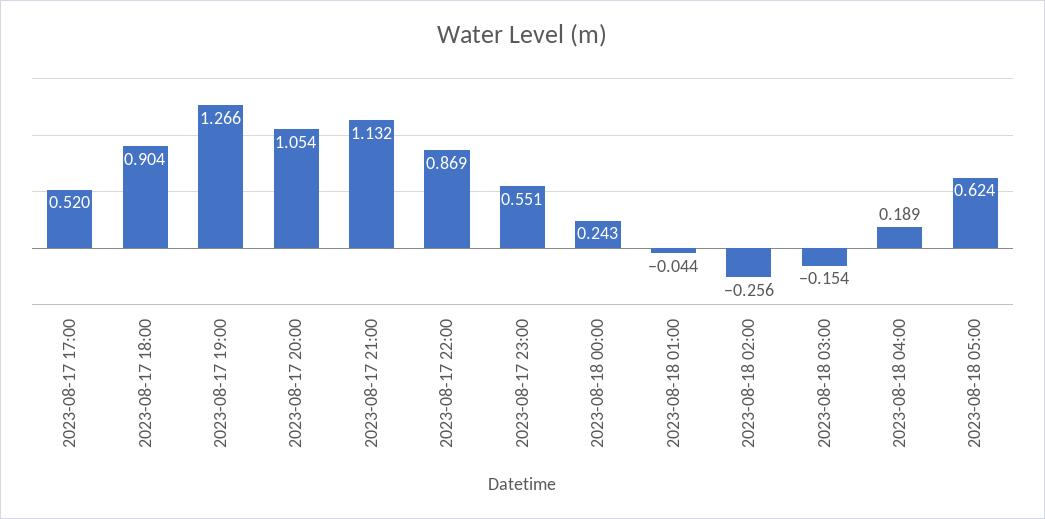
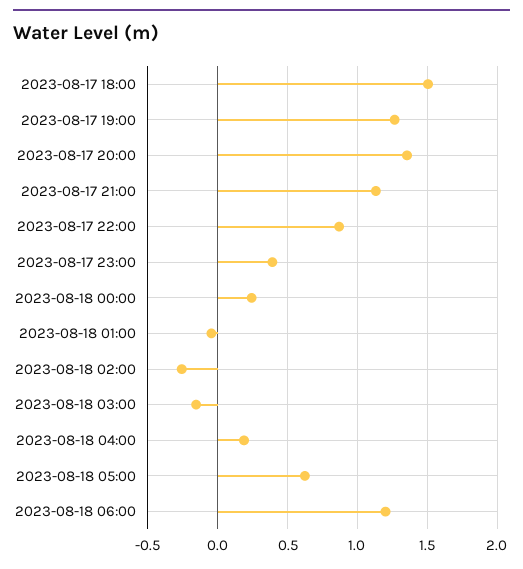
2023-08-17 17:00: 0.52 -> none
2023-08-17 18:00: 0.904 -> 1.5
2023-08-17 20:00: 1.054 -> 1.35
2023-08-17 23:00: 0.551 -> 0.4
2023-08-18 06:00: none -> 1.2

